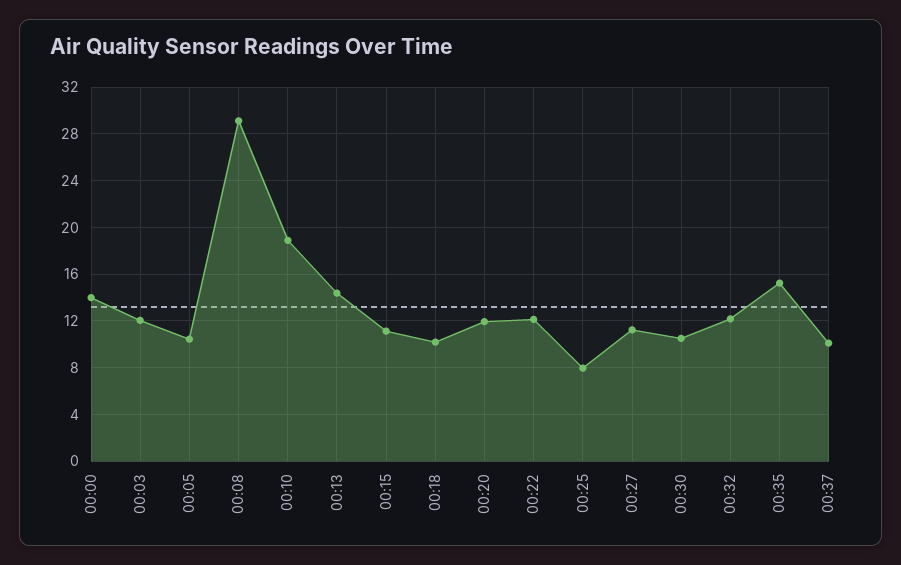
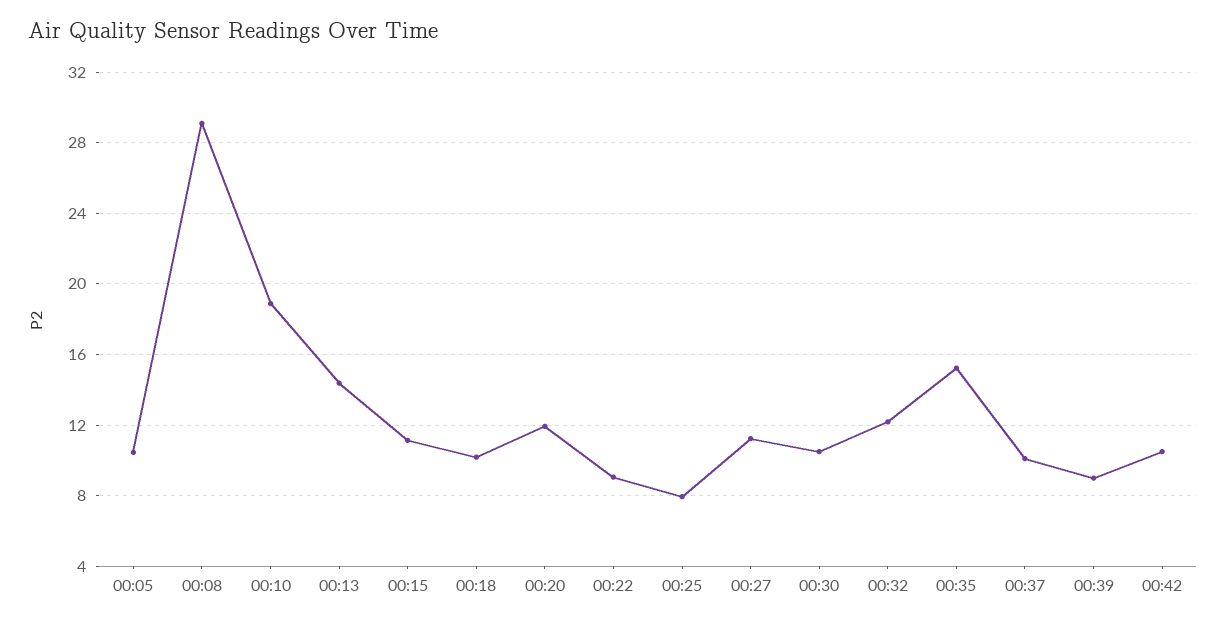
00:00: 14 -> none
00:03: 12 -> none
00:22: 12 -> 9
00:39: none -> 9
00:42: none -> 10.5

